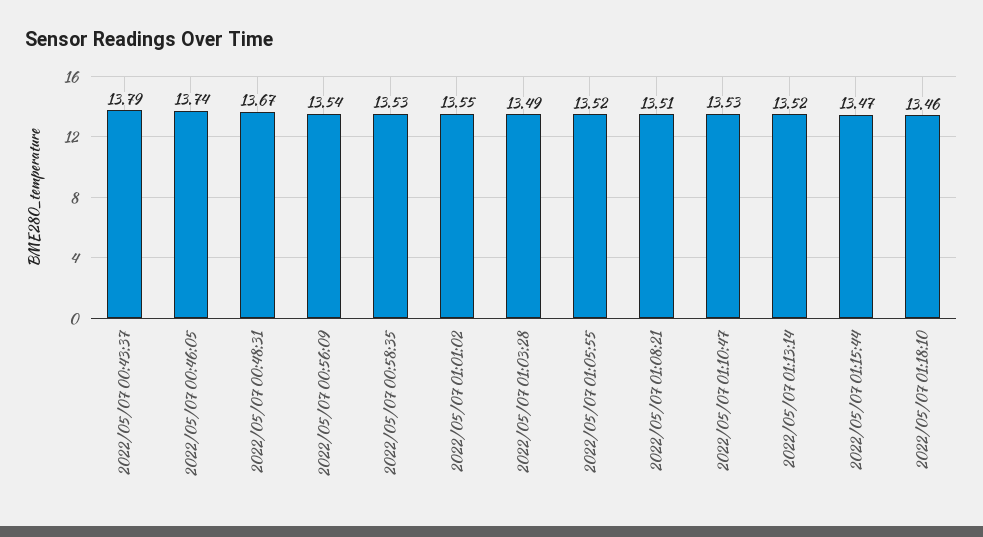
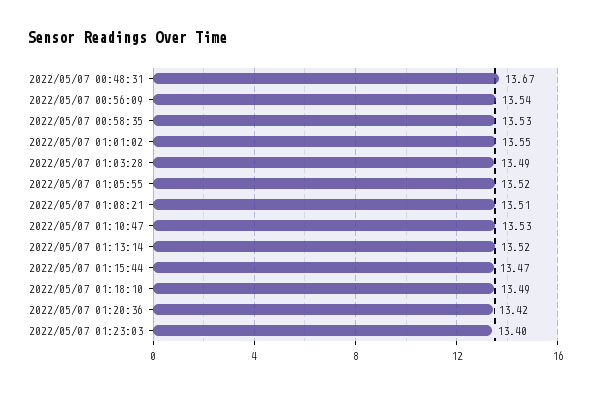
2022/05/07 00:43:37: 13.79 -> none
2022/05/07 00:46:05: 13.74 -> none
2022/05/07 01:18:10: 13.46 -> 13.49
2022/05/07 01:20:36: none -> 13.42
2022/05/07 01:23:03: none -> 13.4

